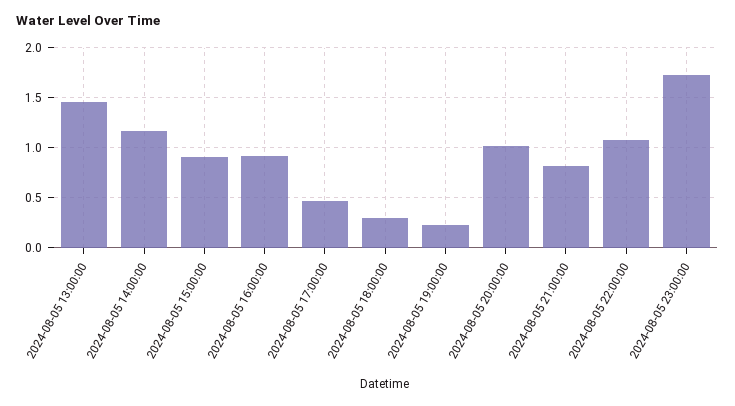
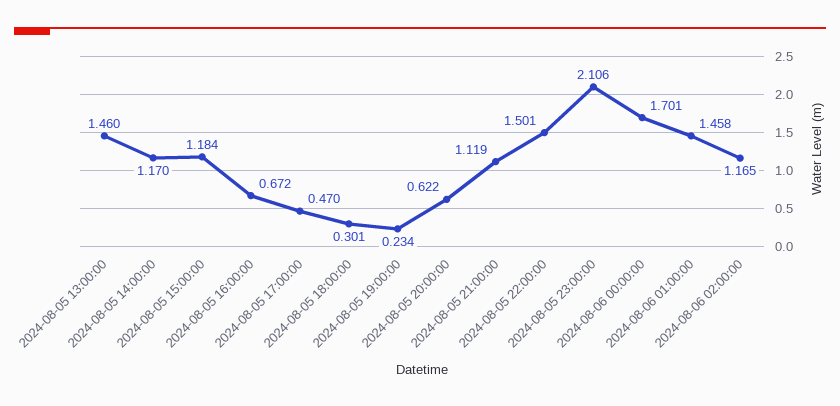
2024-08-05 15:00:00: 0.9 -> 1.184
2024-08-05 16:00:00: 0.9 -> 0.672
2024-08-05 20:00:00: 1 -> 0.622
2024-08-05 21:00:00: 0.8 -> 1.119
2024-08-05 22:00:00: 1.1 -> 1.501
2024-08-05 23:00:00: 1.7 -> 2.106
2024-08-06 00:00:00: none -> 1.701
2024-08-06 01:00:00: none -> 1.458
2024-08-06 02:00:00: none -> 1.165

